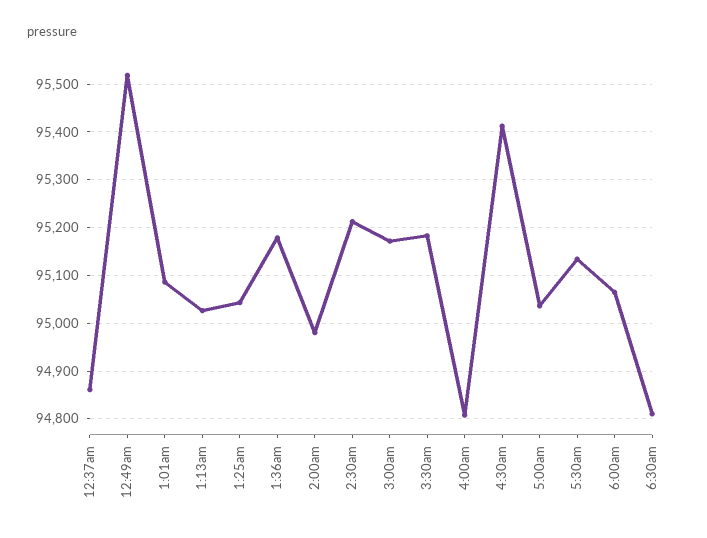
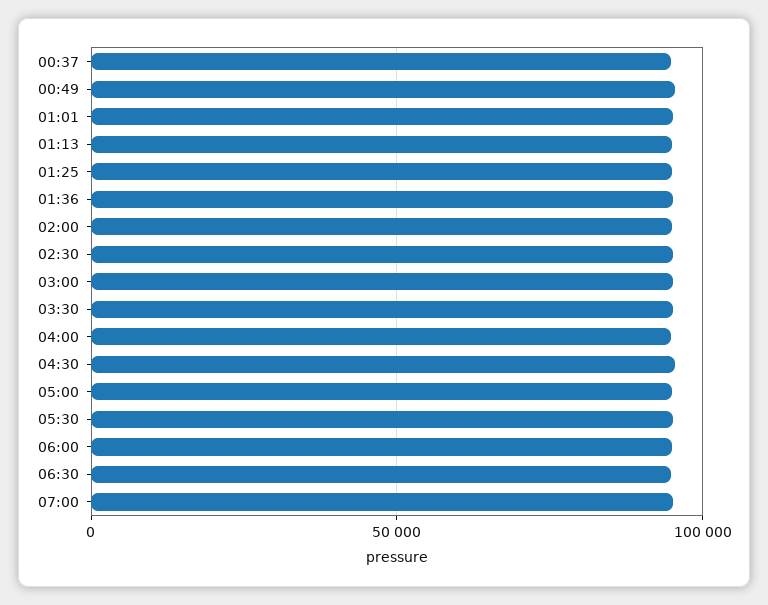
07:00: none -> 95000

